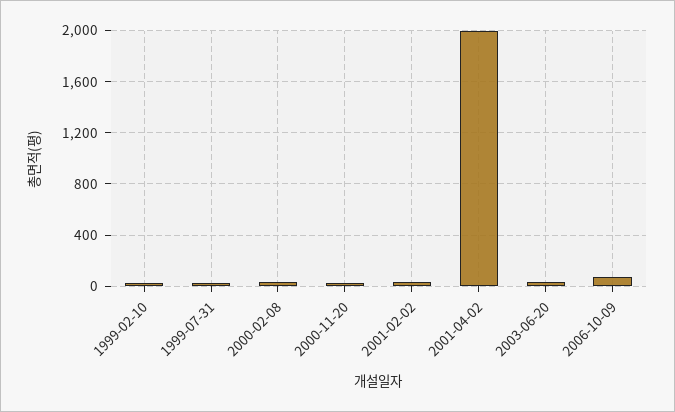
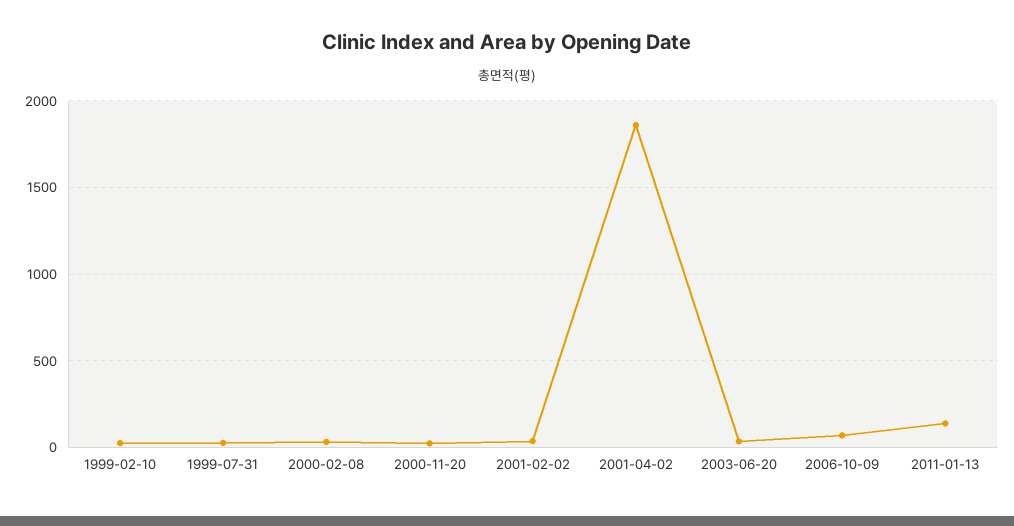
2001-04-02: 2000 -> 1850
2011-01-13: none -> 150

